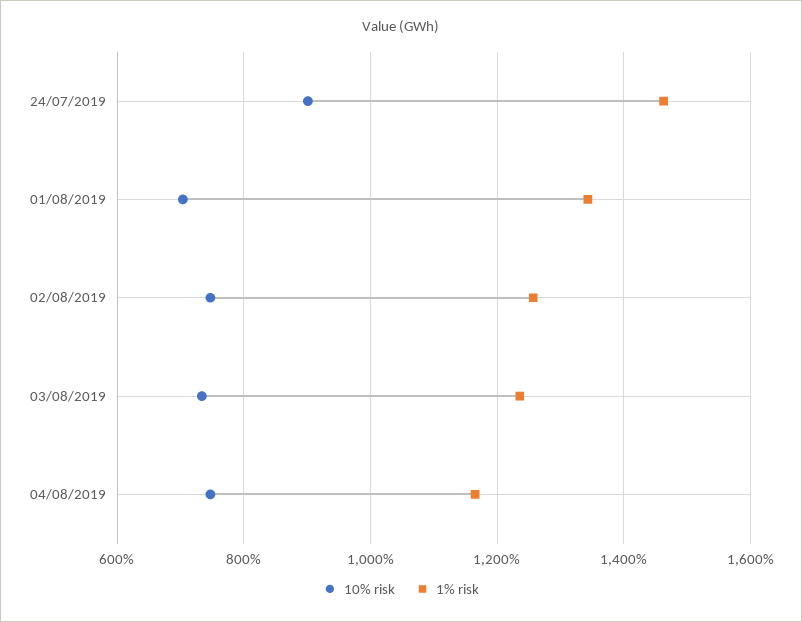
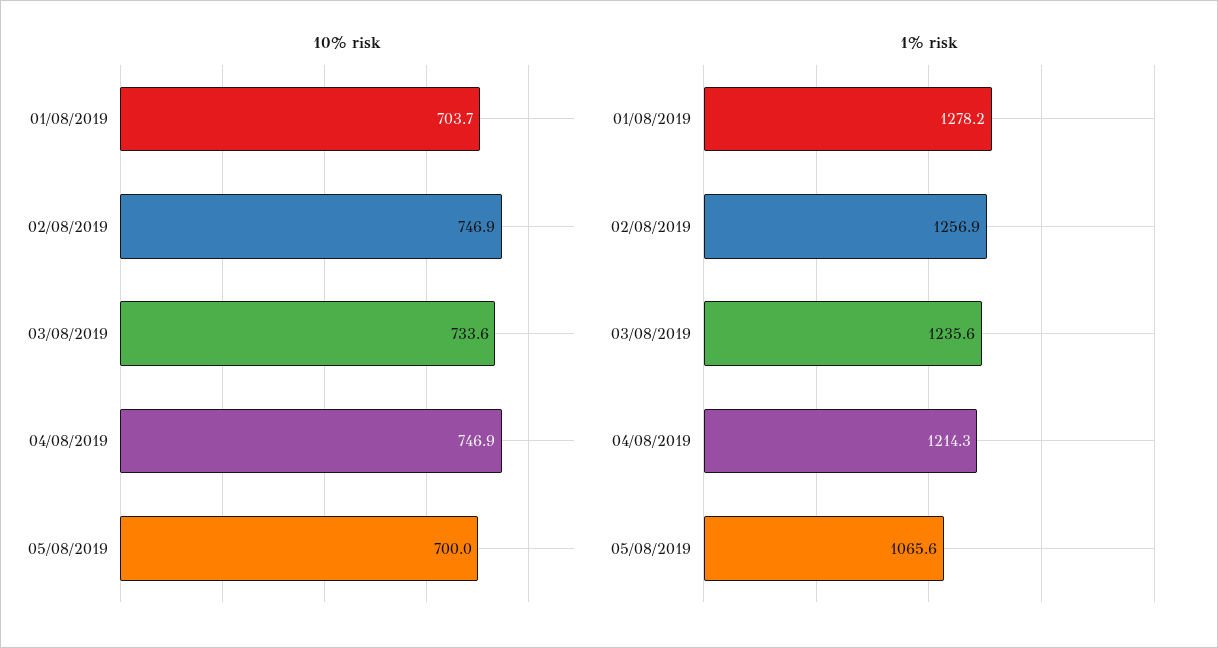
10% risk, 24/07/2019: 900 -> none
1% risk, 24/07/2019: 1460 -> none
1% risk, 01/08/2019: 1340 -> 1278.2
1% risk, 04/08/2019: 1160 -> 1214.3
10% risk, 05/08/2019: none -> 700
1% risk, 05/08/2019: none -> 1065.6

